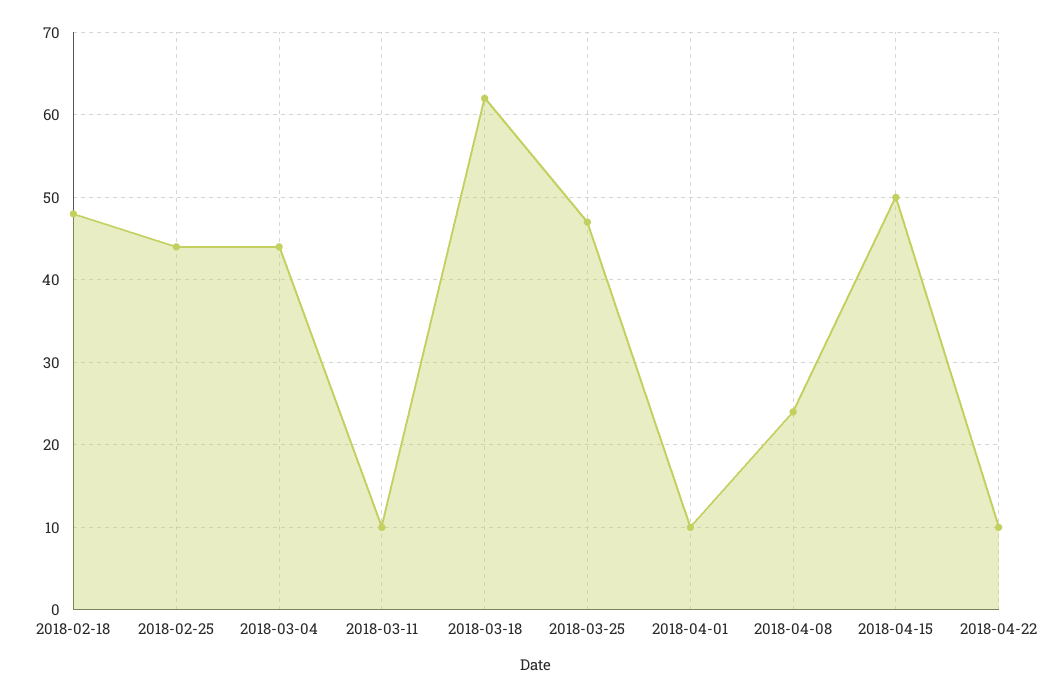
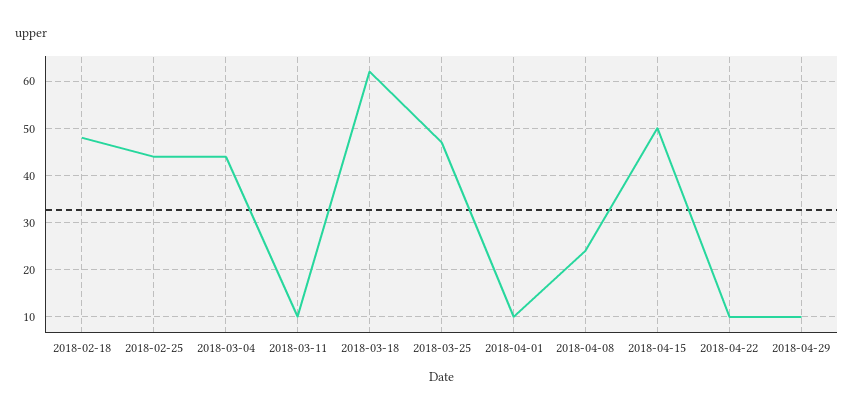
2018-04-29: none -> 10

